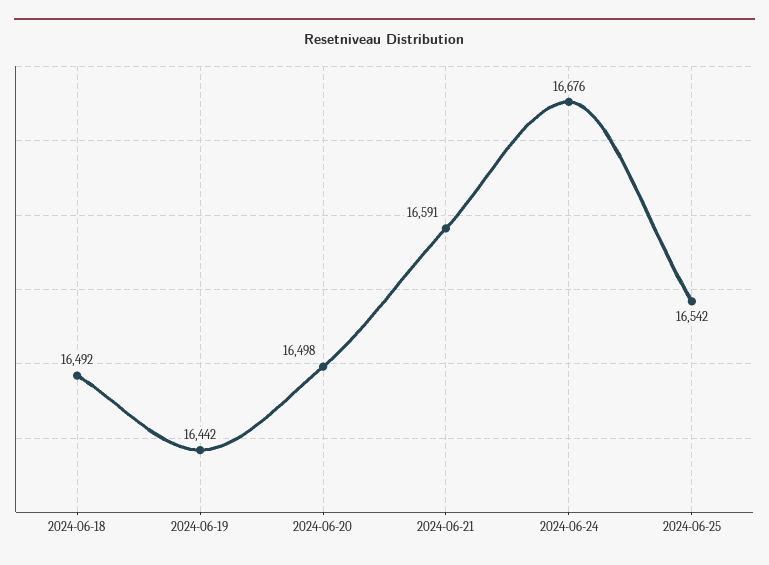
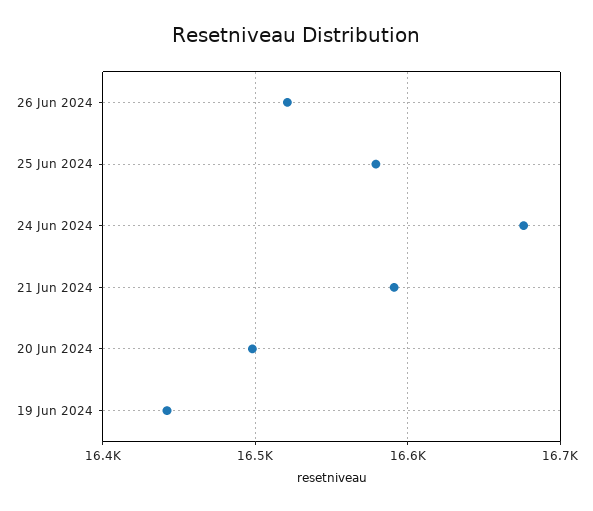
2024-06-18: 16492 -> none
2024-06-25: 16542 -> 16580
26 Jun 2024: none -> 16520

